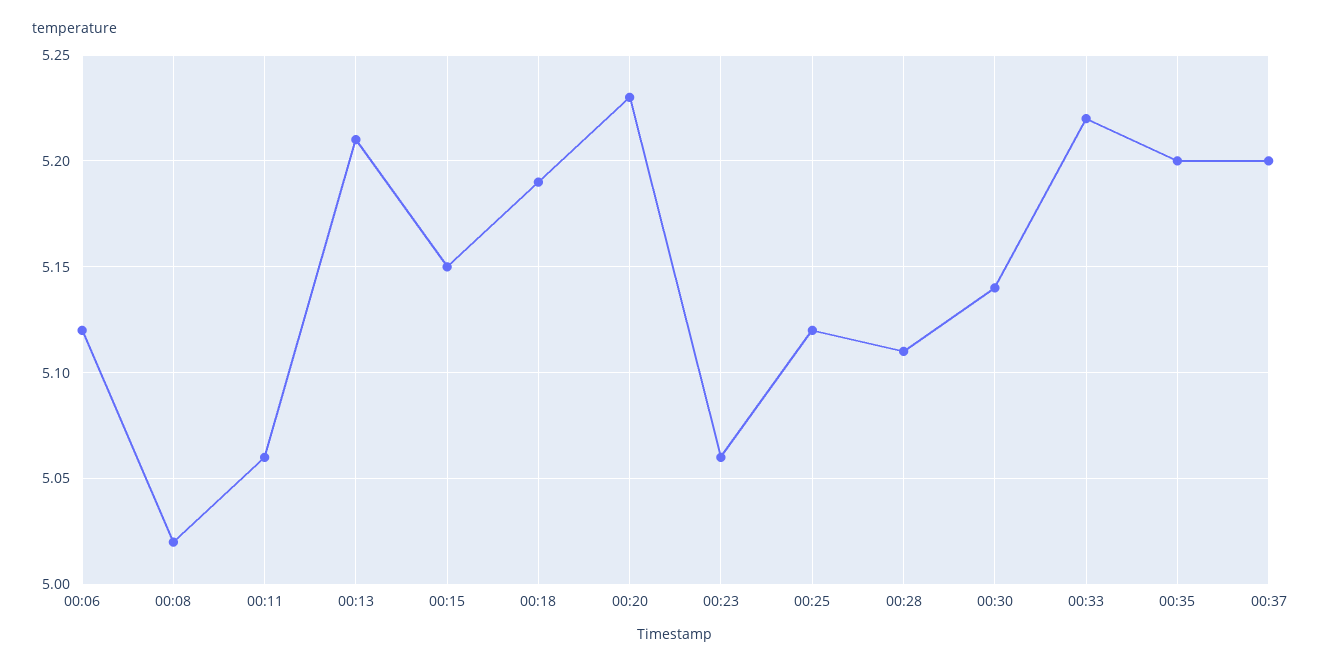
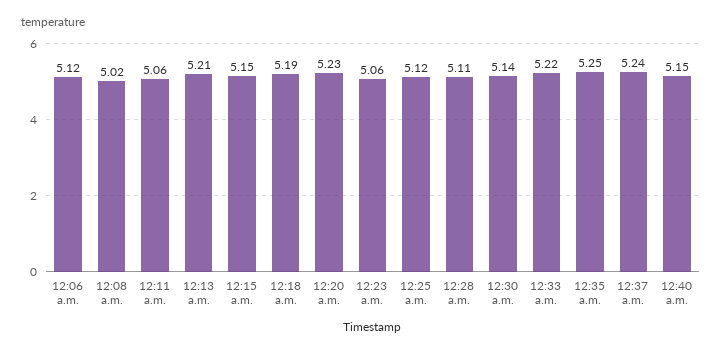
00:35: 5.2 -> 5.25
00:37: 5.2 -> 5.24
12:40 a.m.: none -> 5.15

